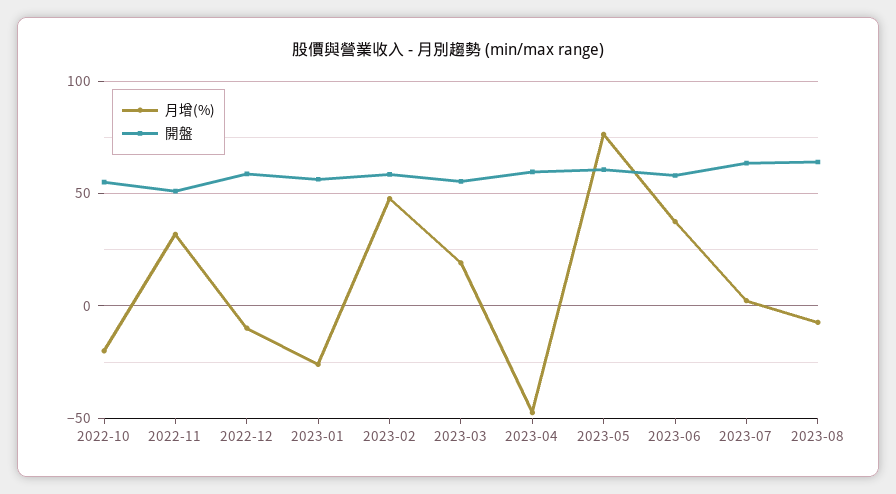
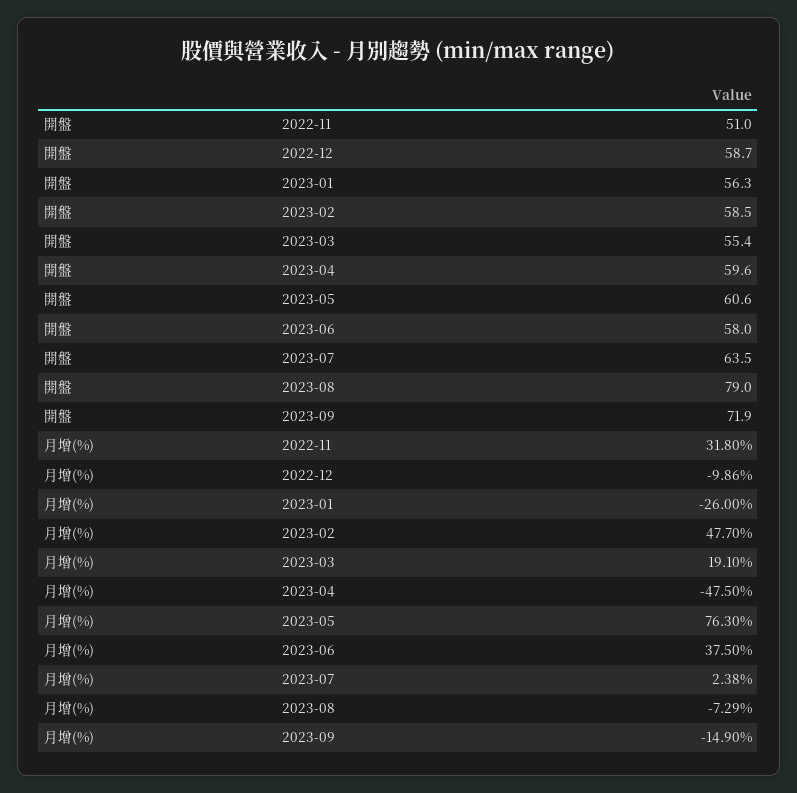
月增(%), 2022-10: -20 -> none
開盤, 2022-10: 55 -> none
開盤, 2023-08: 65 -> 79
開盤, 2023-09: none -> 71.9
月增(%), 2023-09: none -> -14.9

